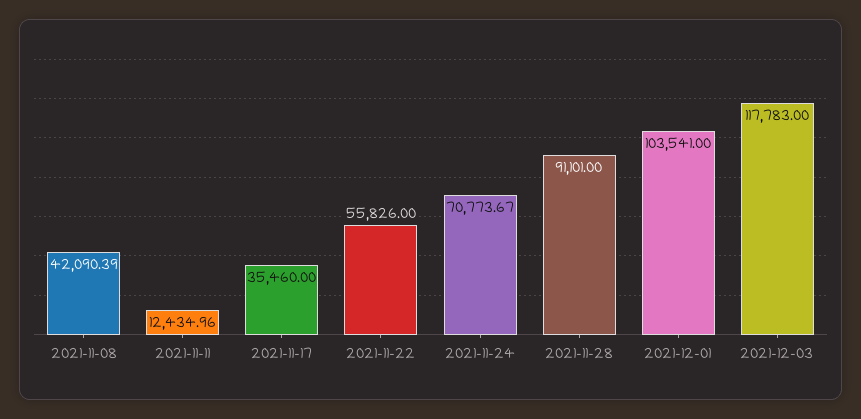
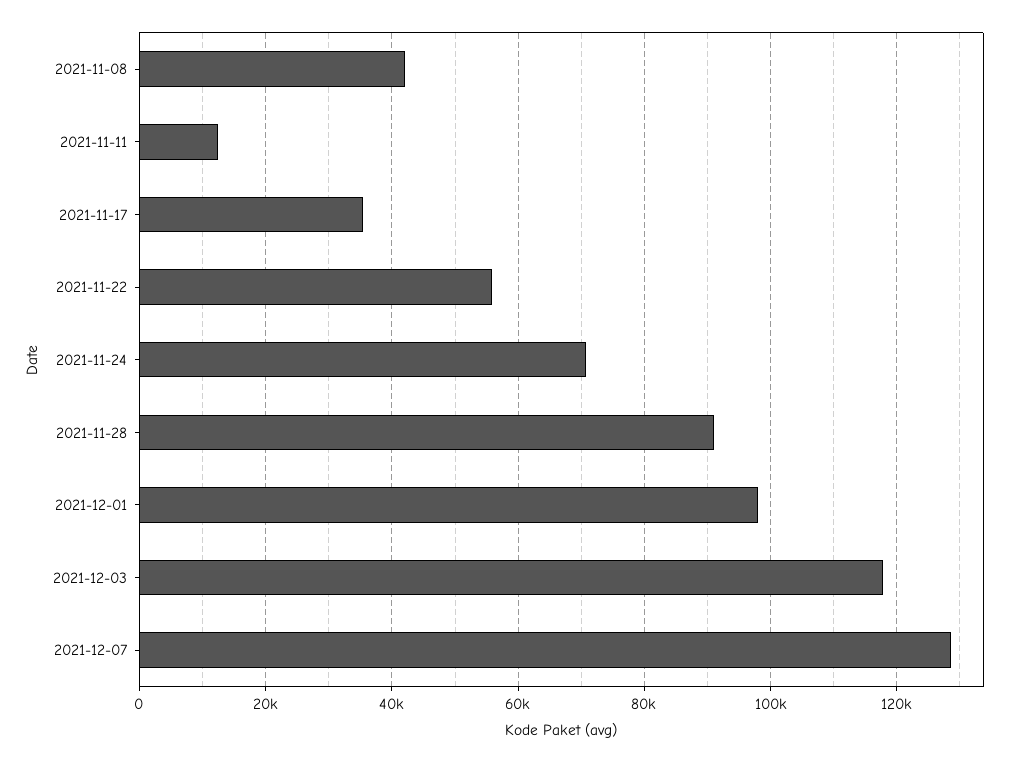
2021-12-01: 103541 -> 98000
2021-12-07: none -> 128000

